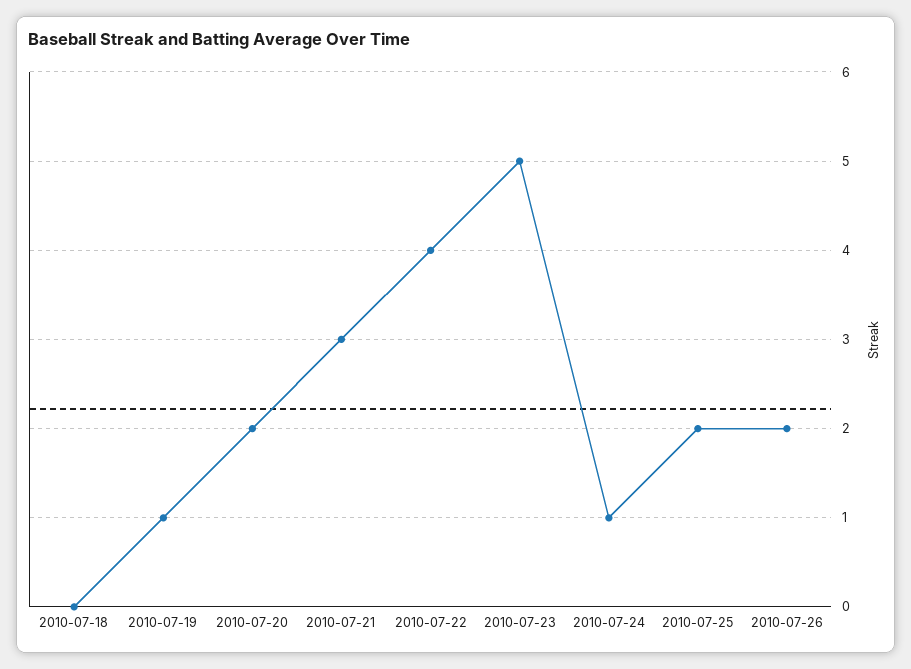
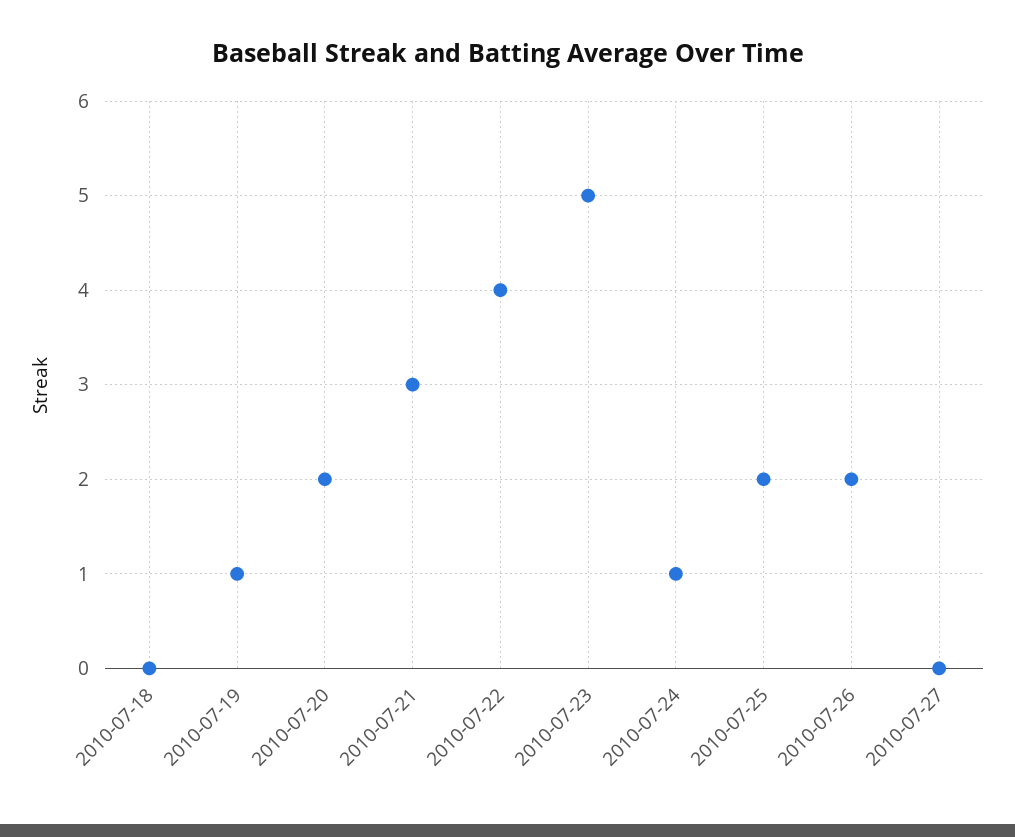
2010-07-27: none -> 0

